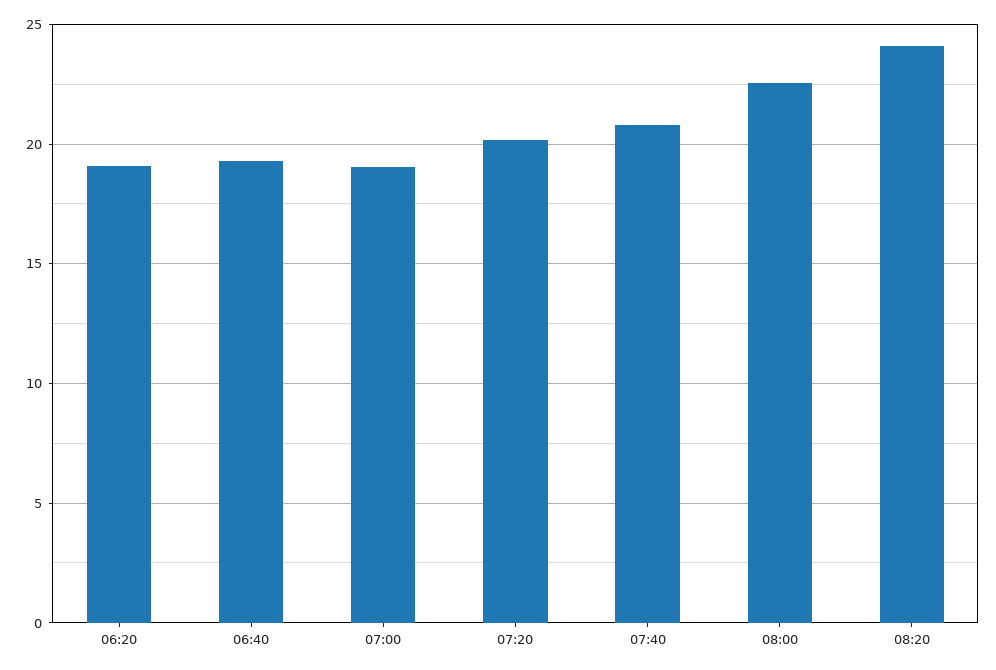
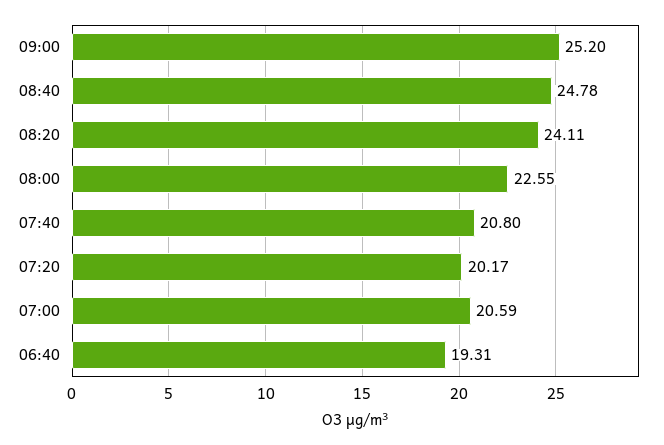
06:20: 19 -> none
07:00: 19 -> 20.59
09:00: none -> 25.2
08:40: none -> 24.78

